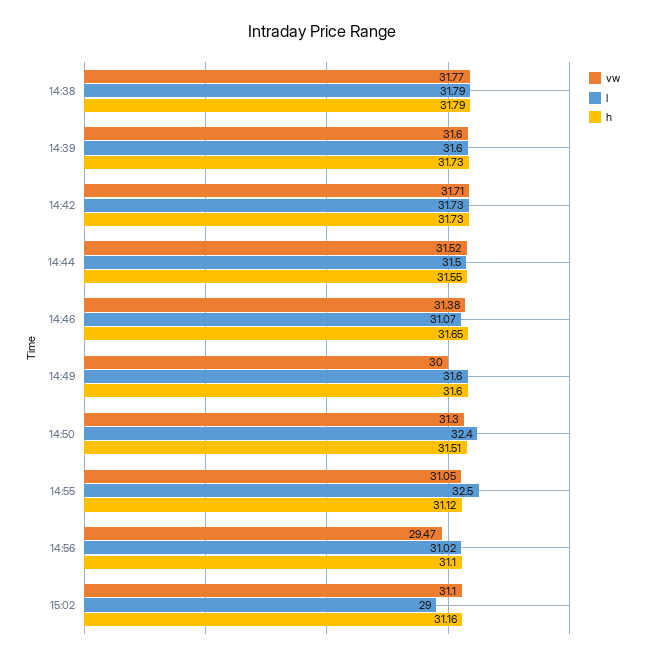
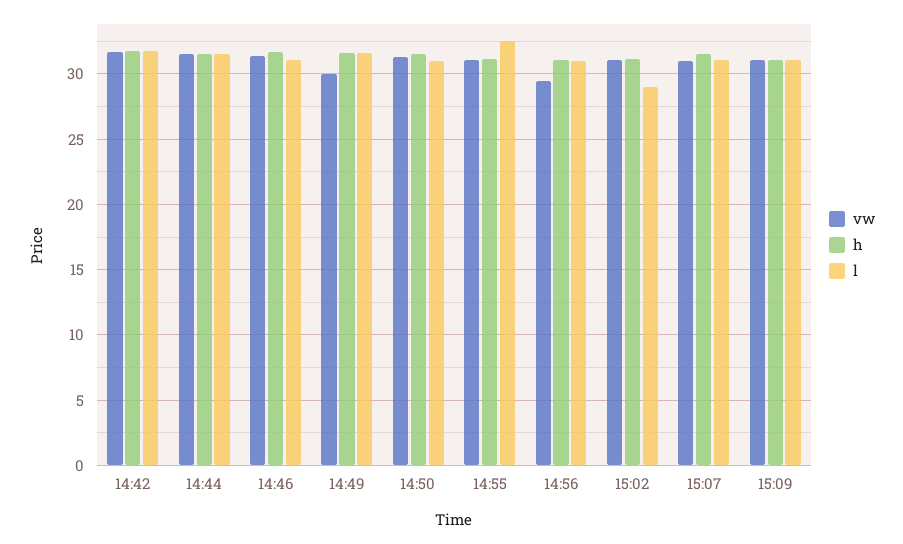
vw, 14:38: 31.77 -> none
l, 14:38: 31.79 -> none
h, 14:38: 31.79 -> none
vw, 14:39: 31.6 -> none
l, 14:39: 31.6 -> none
h, 14:39: 31.73 -> none
l, 14:50: 32.4 -> 31
vw, 15:07: none -> 31
h, 15:07: none -> 31.5
l, 15:07: none -> 31
vw, 15:09: none -> 31
h, 15:09: none -> 31
l, 15:09: none -> 31

